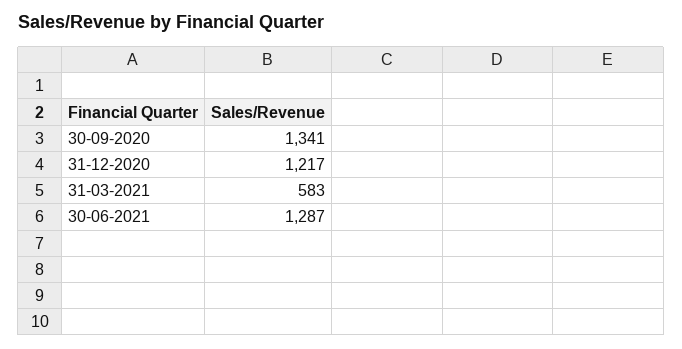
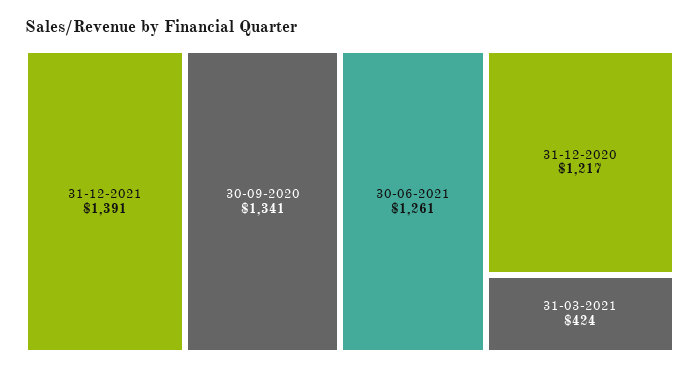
31-03-2021: 583 -> 424
30-06-2021: 1287 -> 1261
31-12-2021: none -> 1391

